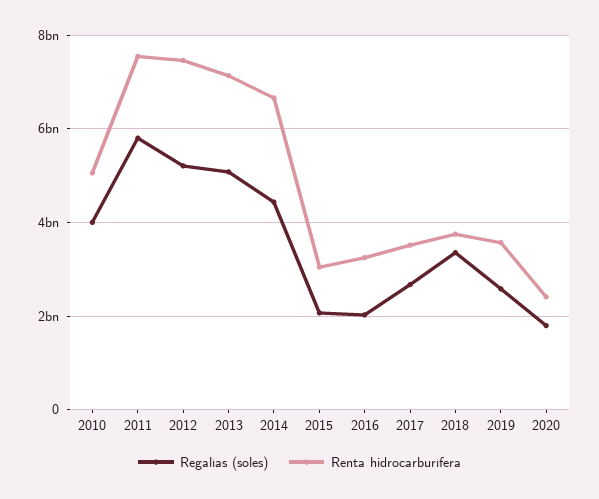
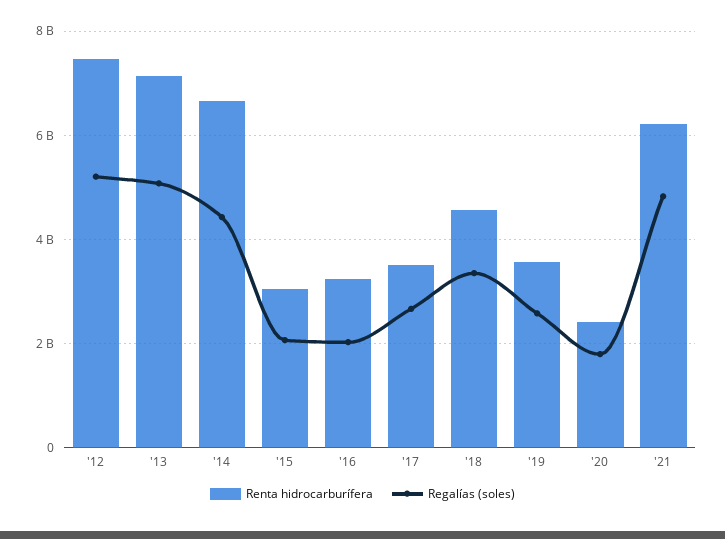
Regalías (soles), 2010: 4000000000 -> none
Renta hidrocarburífera, 2010: 5000000000 -> none
Regalías (soles), 2011: 5800000000 -> none
Renta hidrocarburífera, 2011: 7600000000 -> none
Renta hidrocarburífera, 2018: 3800000000 -> 4600000000
Renta hidrocarburífera, '21: none -> 6200000000
Regalías (soles), '21: none -> 4800000000

